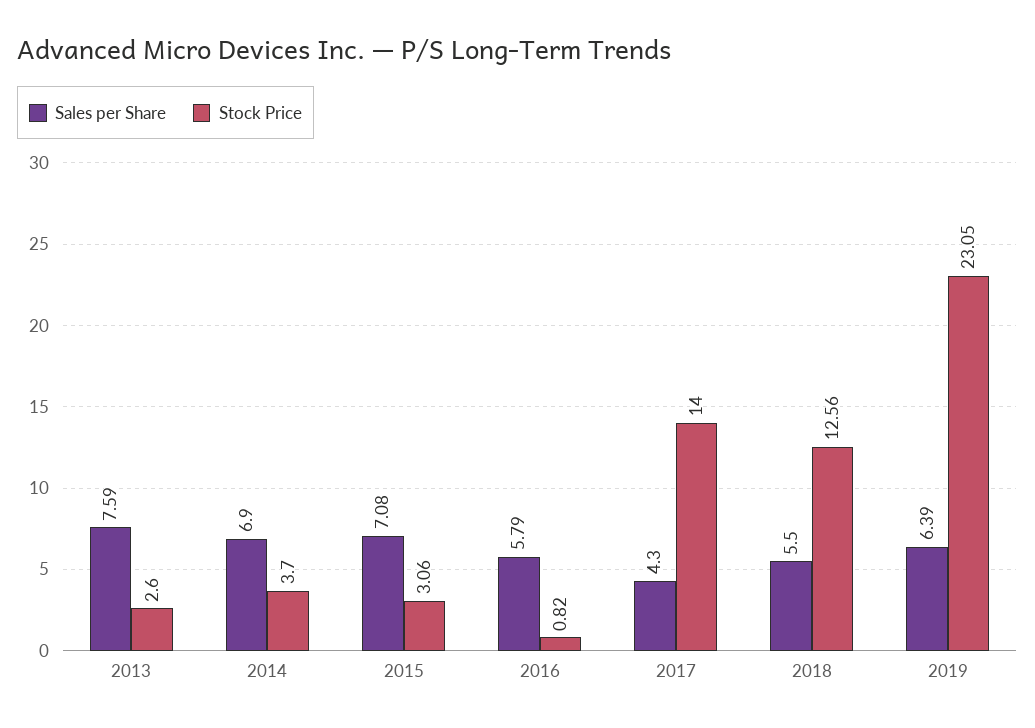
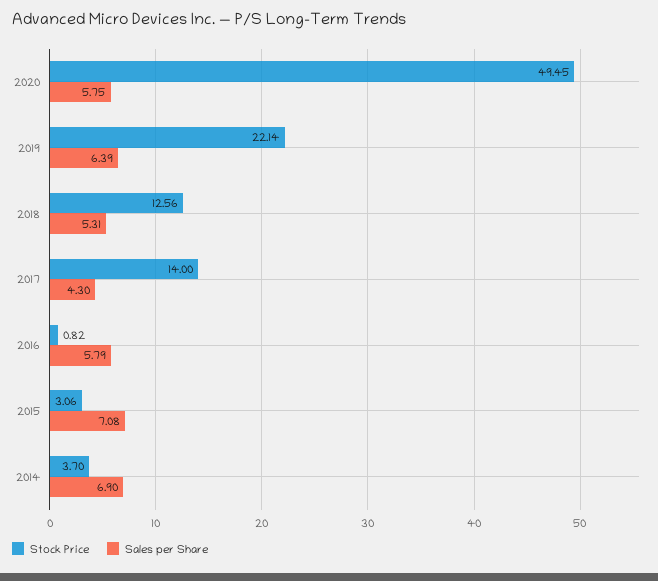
Sales per Share, 2013: 7.59 -> none
Stock Price, 2013: 2.6 -> none
Sales per Share, 2018: 5.5 -> 5.31
Stock Price, 2019: 23.05 -> 22.14
Stock Price, 2020: none -> 49.45
Sales per Share, 2020: none -> 5.75

